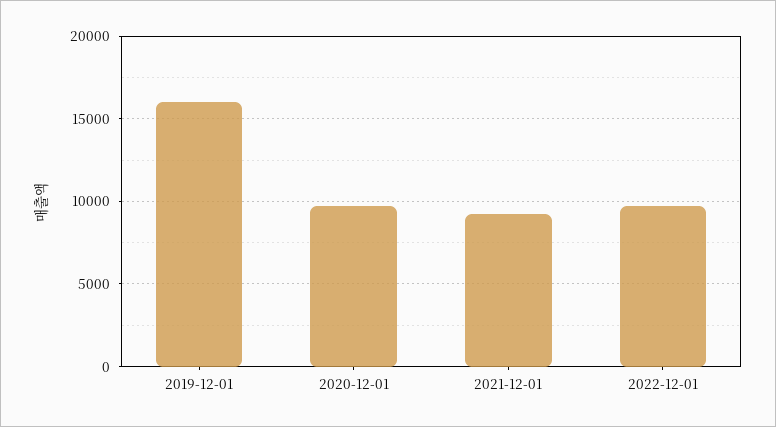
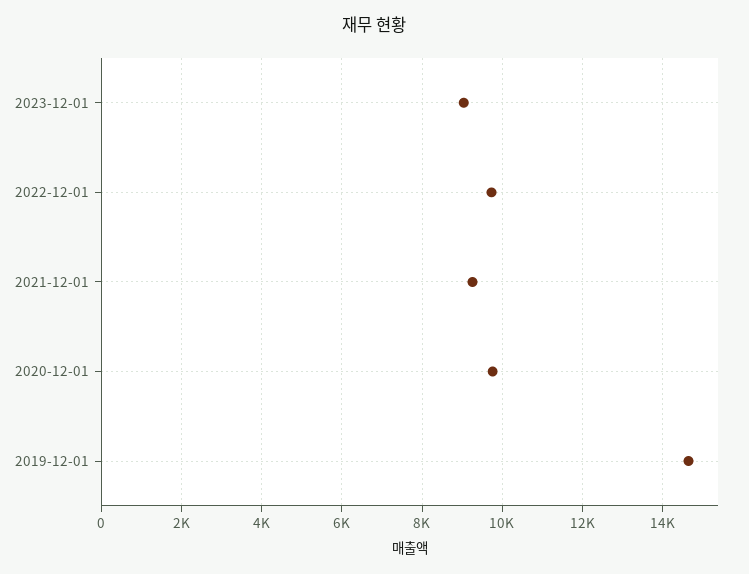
2019-12-01: 16000 -> 14600
2023-12-01: none -> 9000

